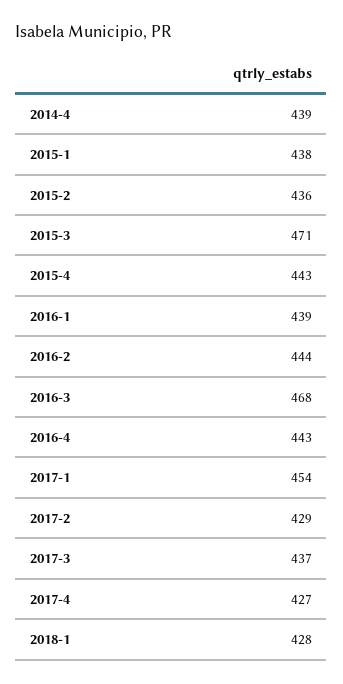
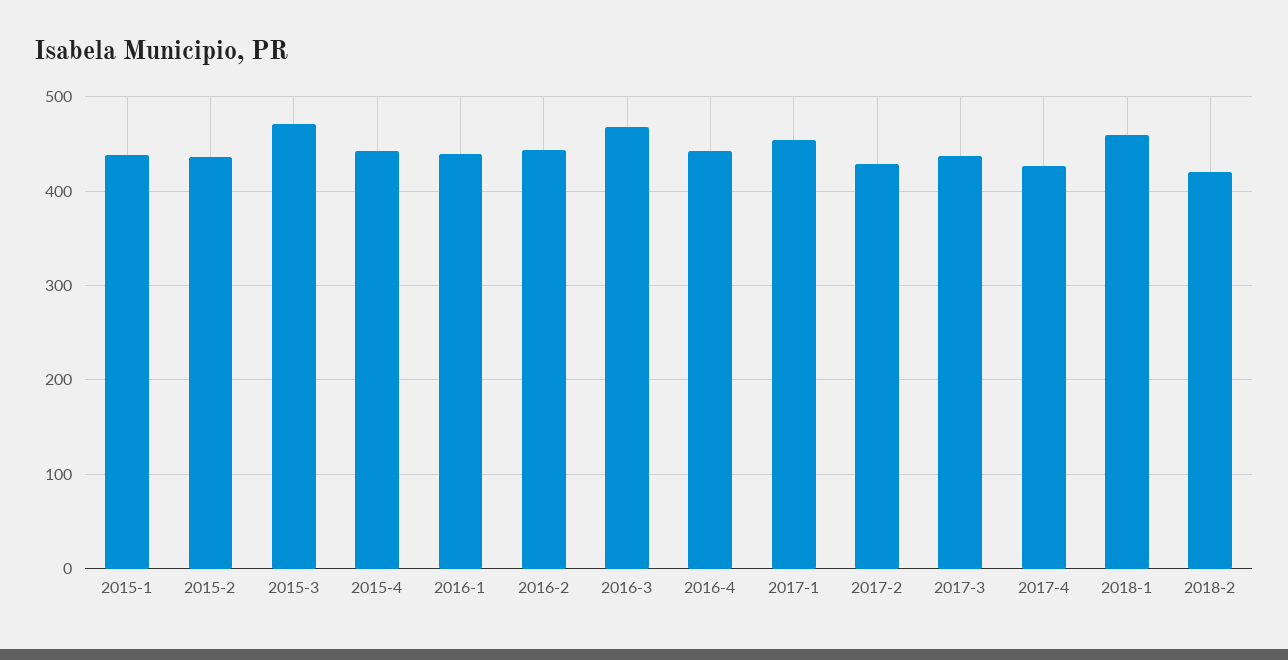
2014-4: 439 -> none
2018-1: 428 -> 460
2018-2: none -> 420

